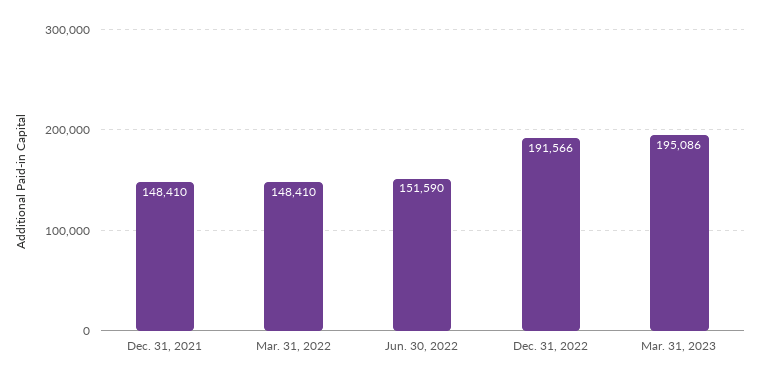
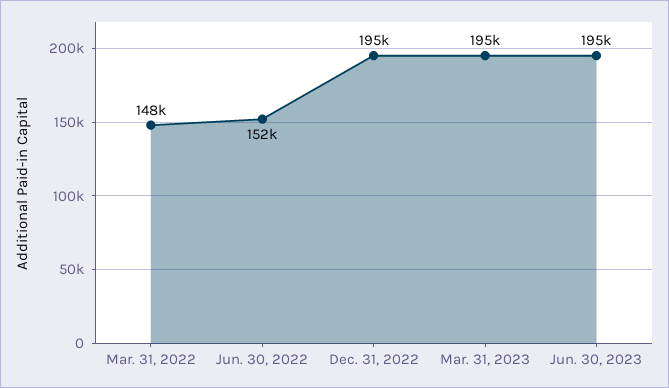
Dec. 31, 2021: 148410 -> none
Dec. 31, 2022: 191566 -> 195000
Jun. 30, 2023: none -> 195000

